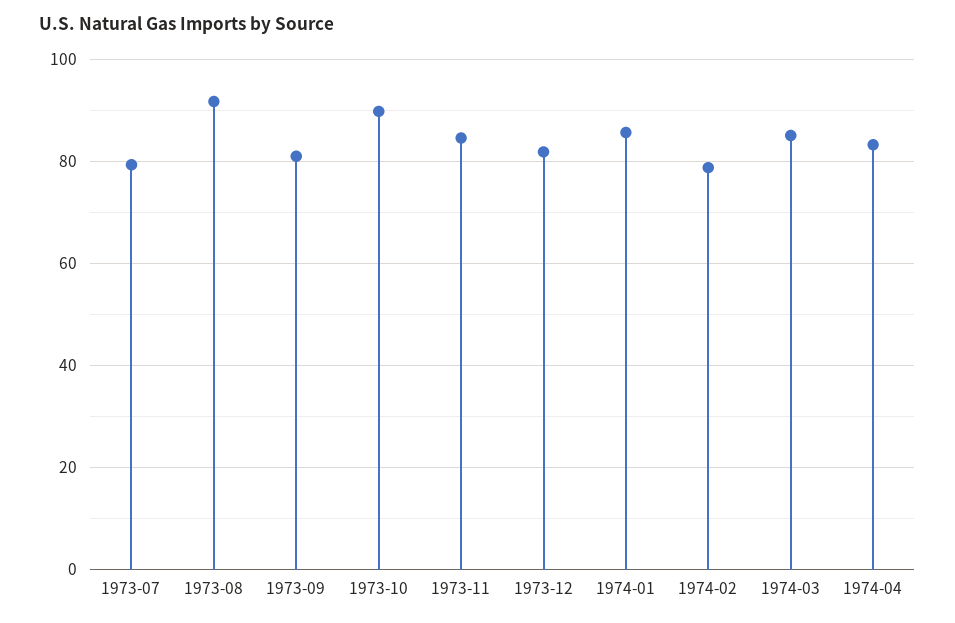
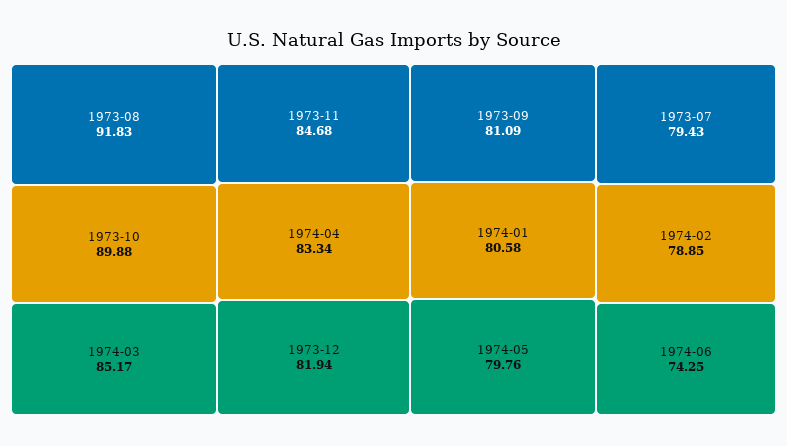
1974-01: 86 -> 80.58
1974-05: none -> 79.76
1974-06: none -> 74.25

